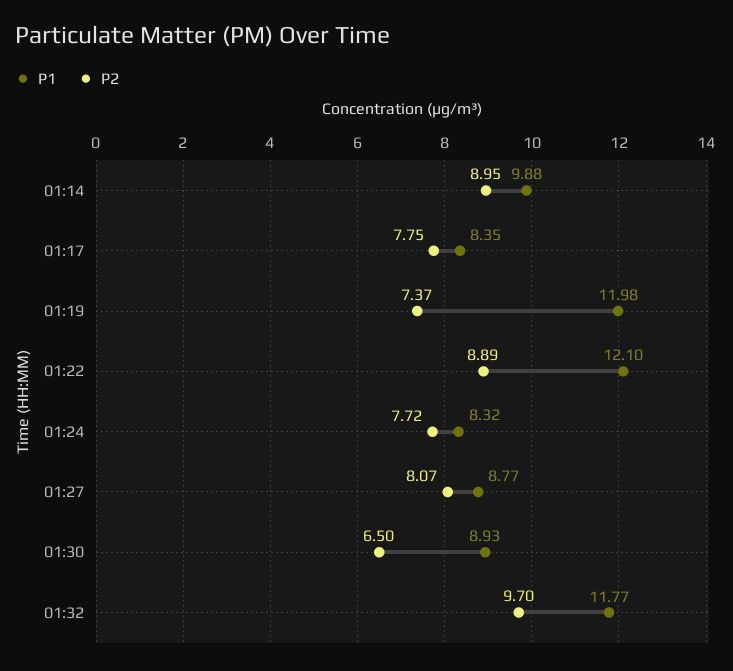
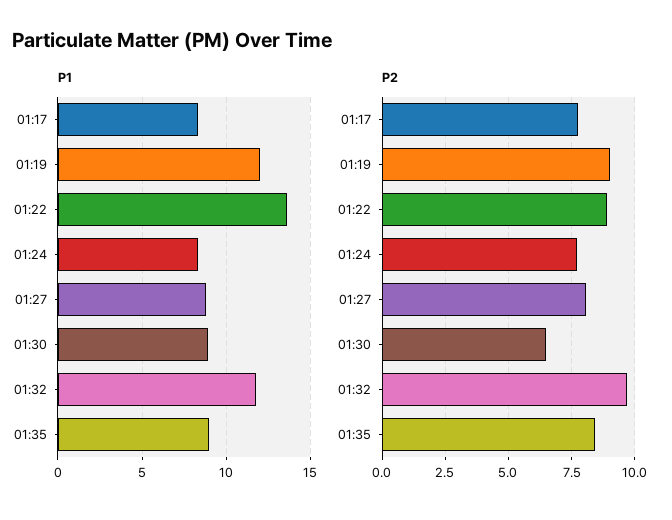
P1, 01:14: 9.88 -> none
P2, 01:14: 8.95 -> none
P2, 01:19: 7.37 -> 9
P1, 01:22: 12.1 -> 13.5
P1, 01:35: none -> 9
P2, 01:35: none -> 8.5

